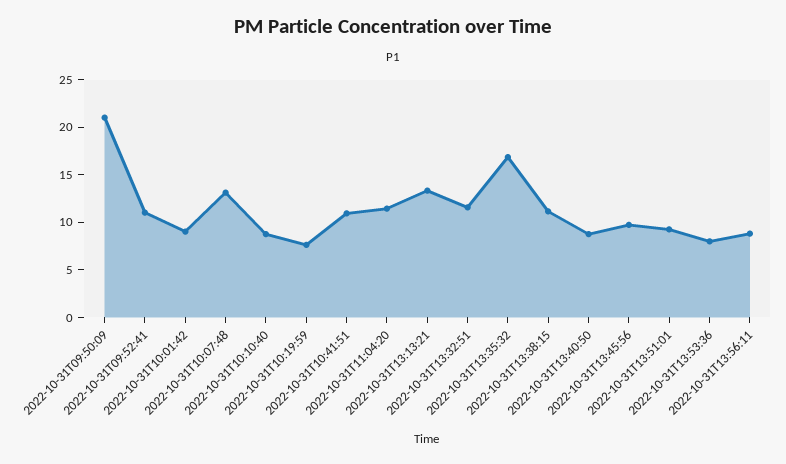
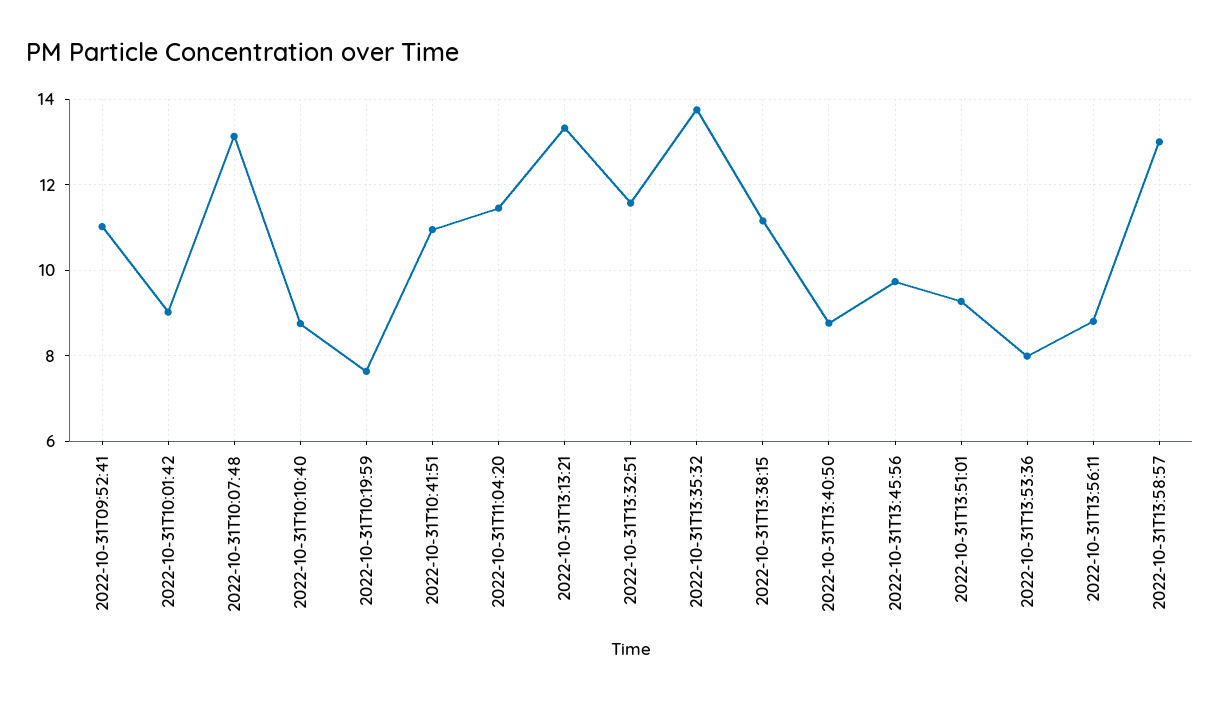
2022-10-31T09:50:09: 21 -> none
2022-10-31T13:35:32: 17 -> 13.8
2022-10-31T13:58:57: none -> 13

